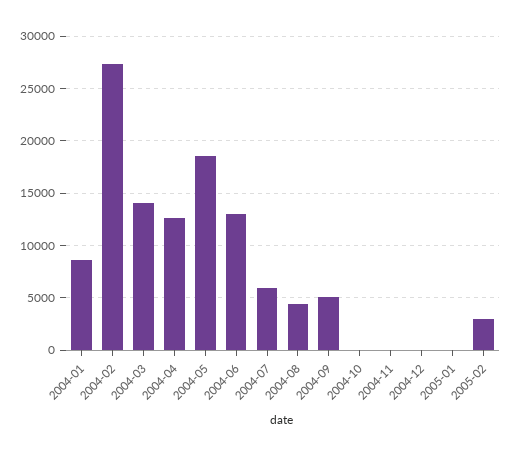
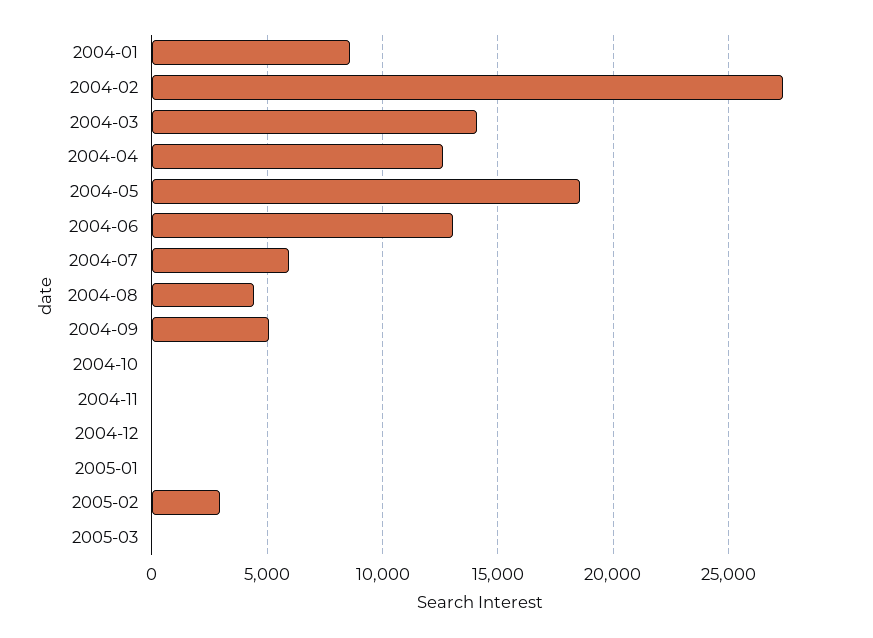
2005-03: none -> 0

